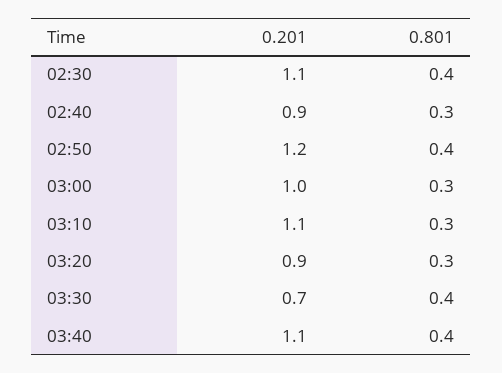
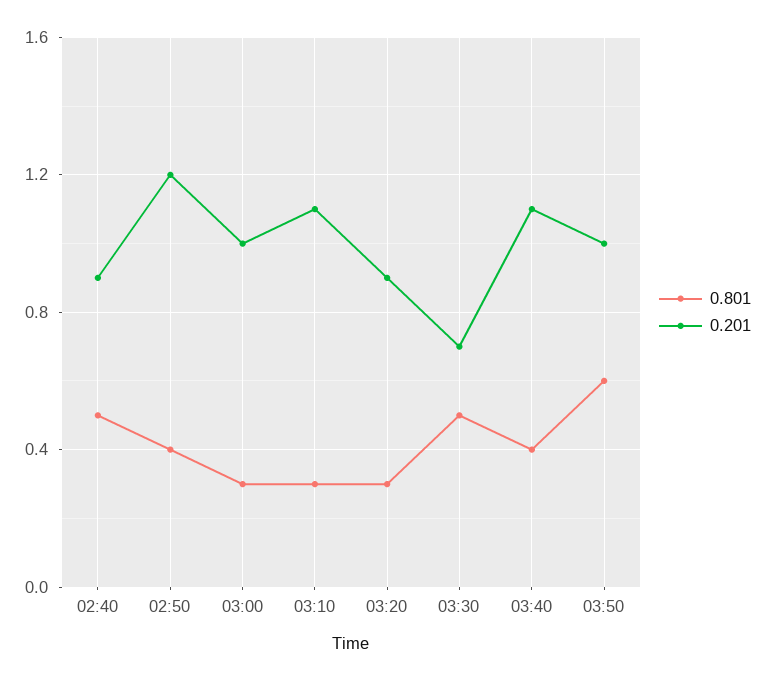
0.201, 02:30: 1.1 -> none
0.801, 02:30: 0.4 -> none
0.801, 02:40: 0.3 -> 0.5
0.801, 03:30: 0.4 -> 0.5
0.801, 03:50: none -> 0.6
0.201, 03:50: none -> 1

